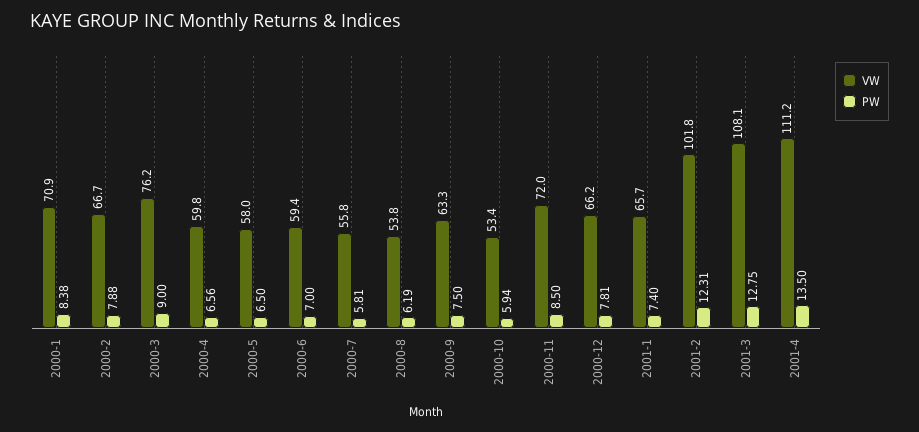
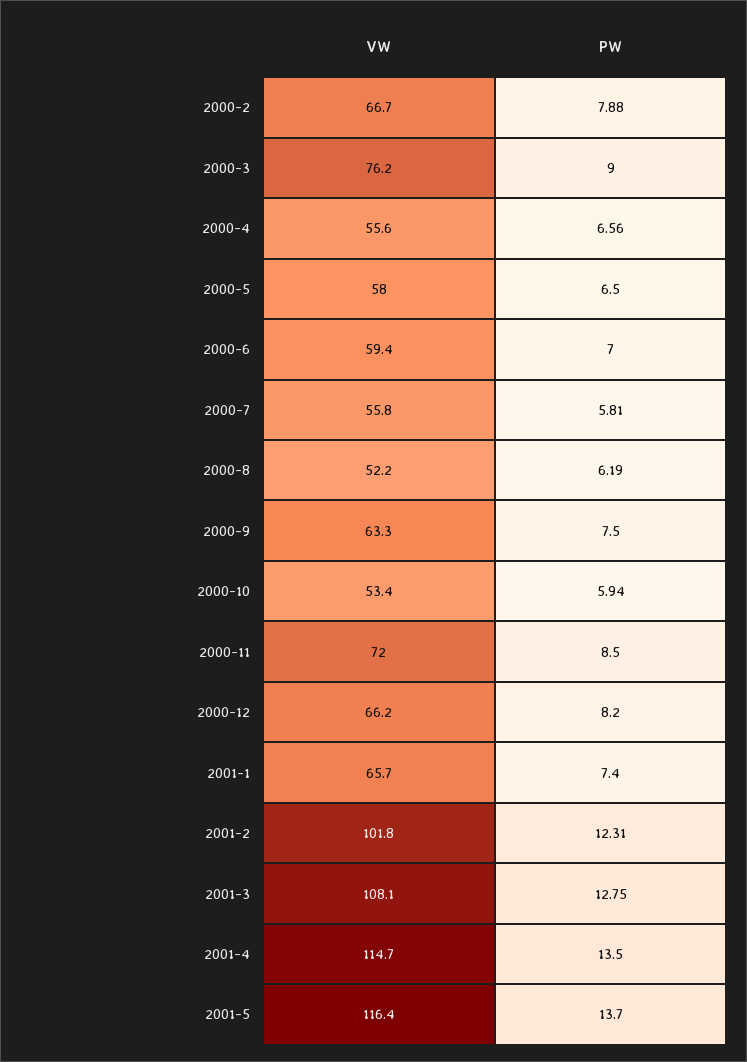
VW, 2000-1: 70.9 -> none
PW, 2000-1: 8.38 -> none
VW, 2000-4: 59.8 -> 55.6
VW, 2000-8: 53.8 -> 52.2
PW, 2000-12: 7.81 -> 8.2
VW, 2001-4: 111.2 -> 114.7
VW, 2001-5: none -> 116.4
PW, 2001-5: none -> 13.7

